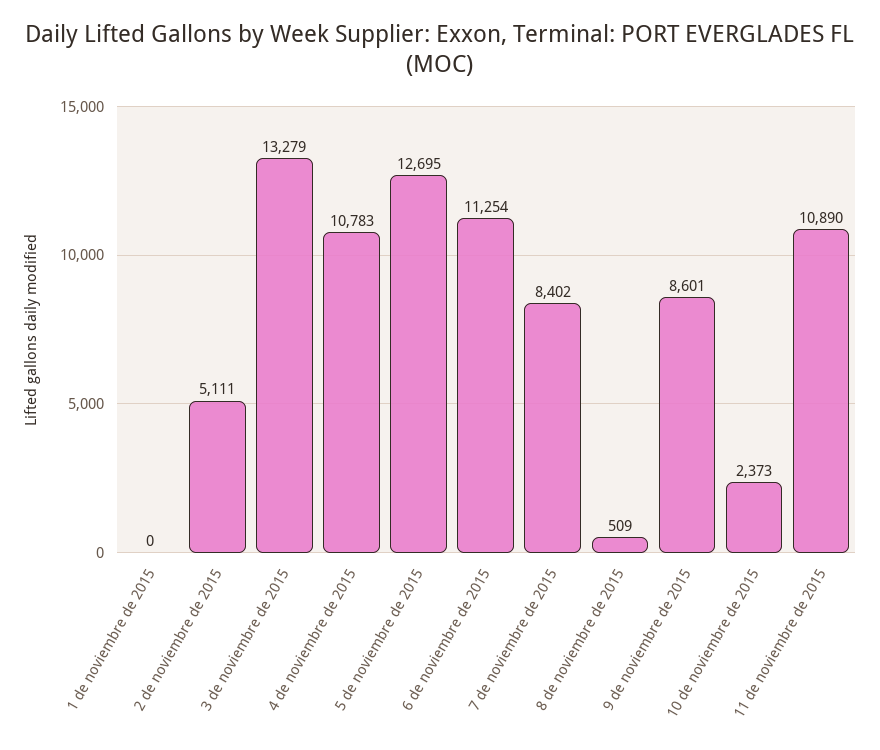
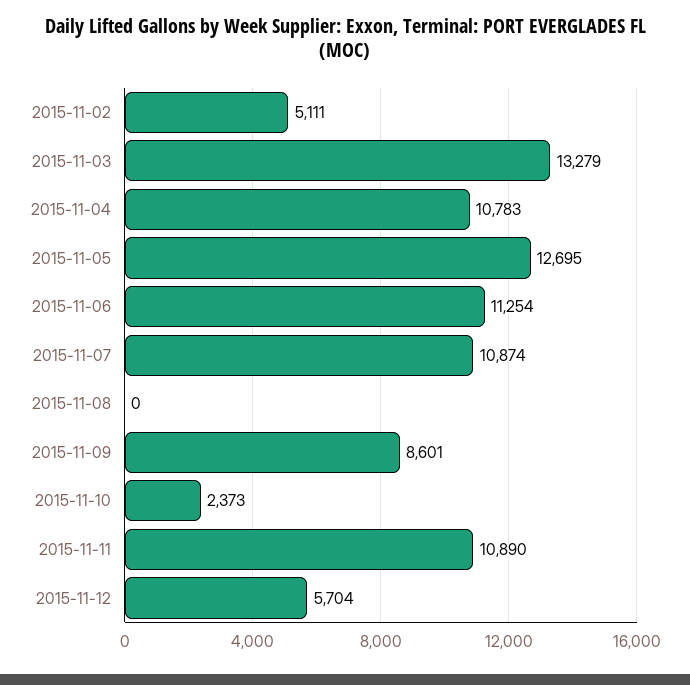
1 de noviembre de 2015: 0 -> none
7 de noviembre de 2015: 8402 -> 10874
8 de noviembre de 2015: 509 -> 0
2015-11-12: none -> 5704

